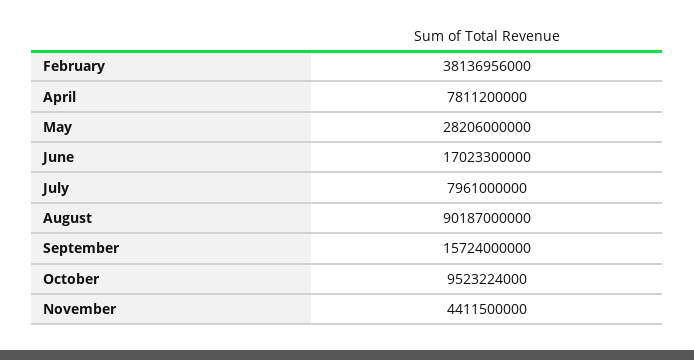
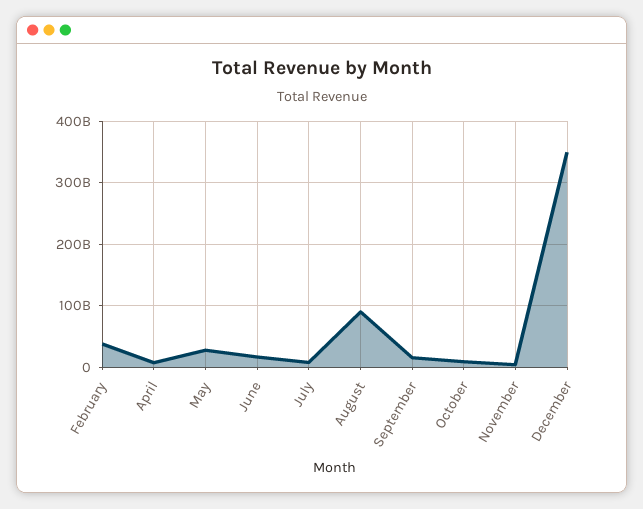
December: none -> 350000000000

